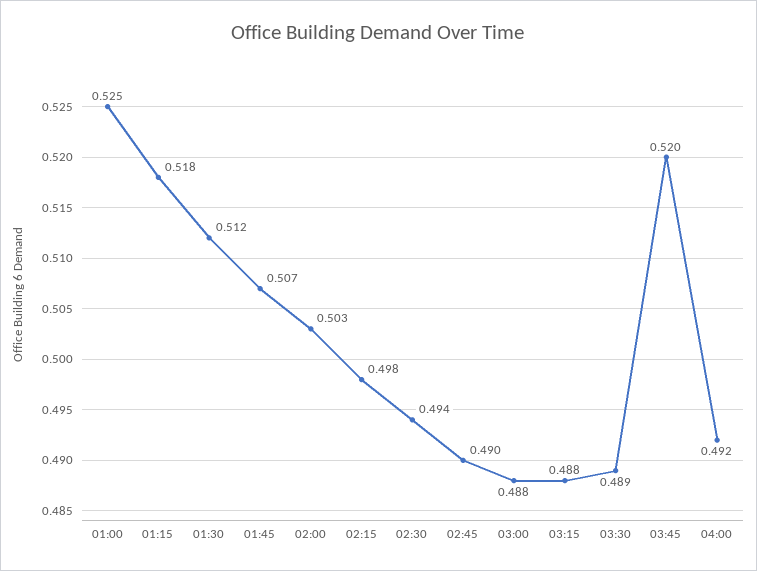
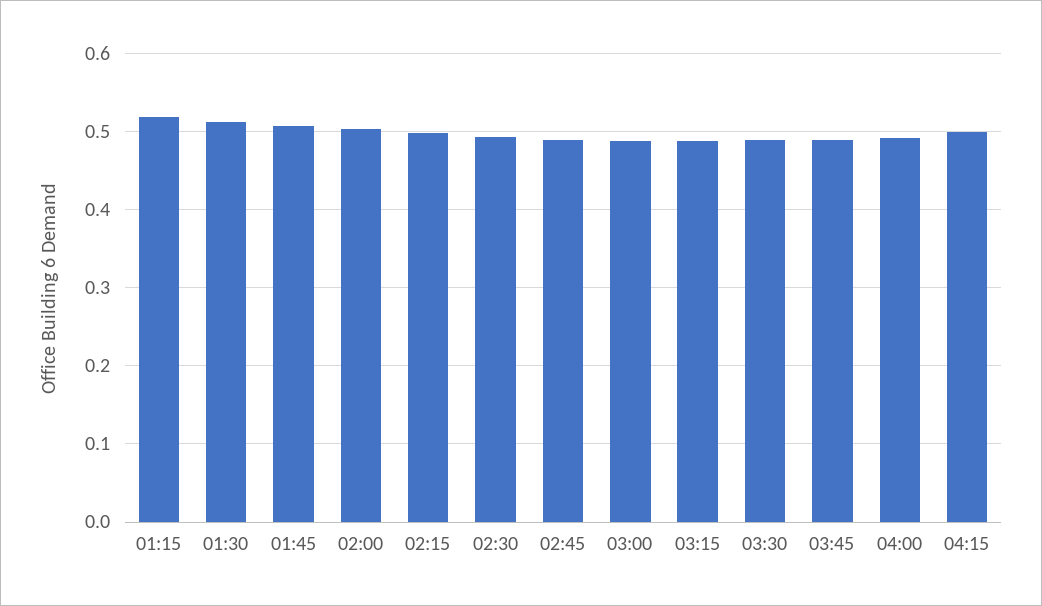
01:00: 0.525 -> none
03:45: 0.52 -> 0.49
04:15: none -> 0.5

